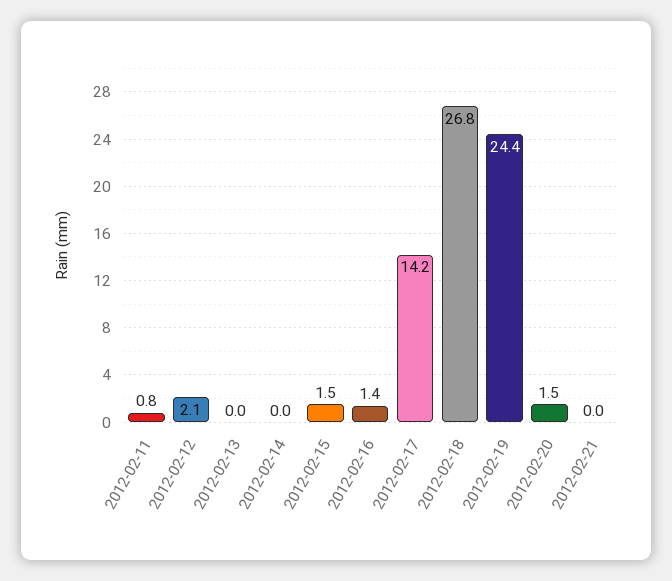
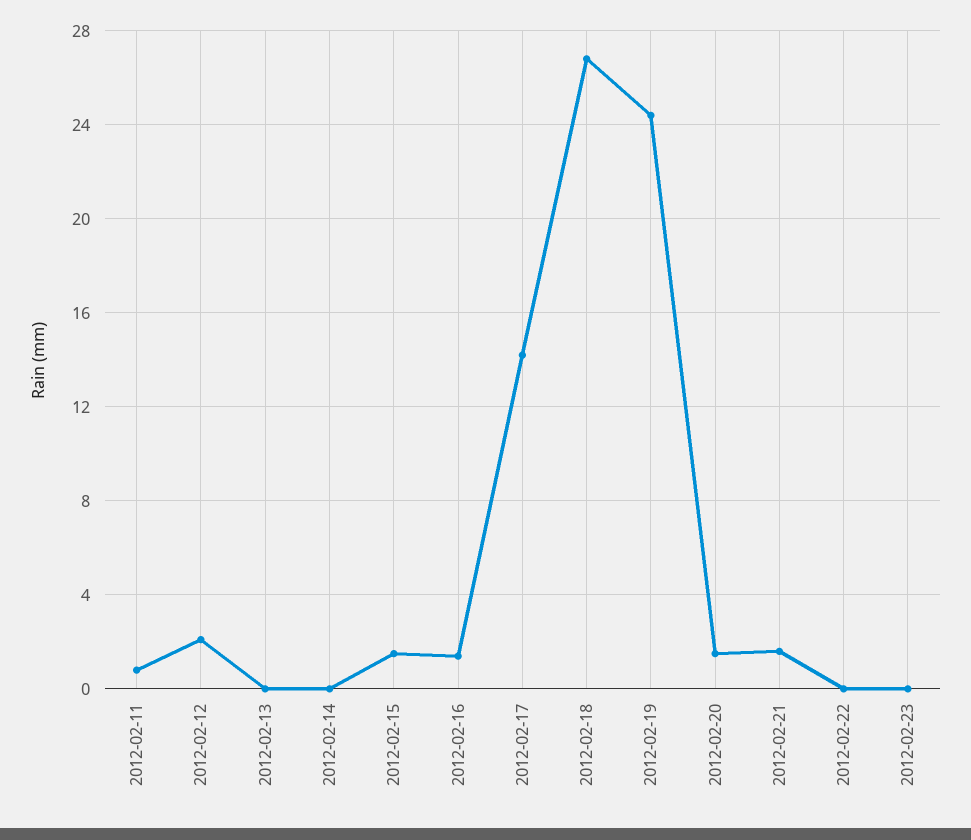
2012-02-21: 0 -> 1.5
2012-02-22: none -> 0
2012-02-23: none -> 0

